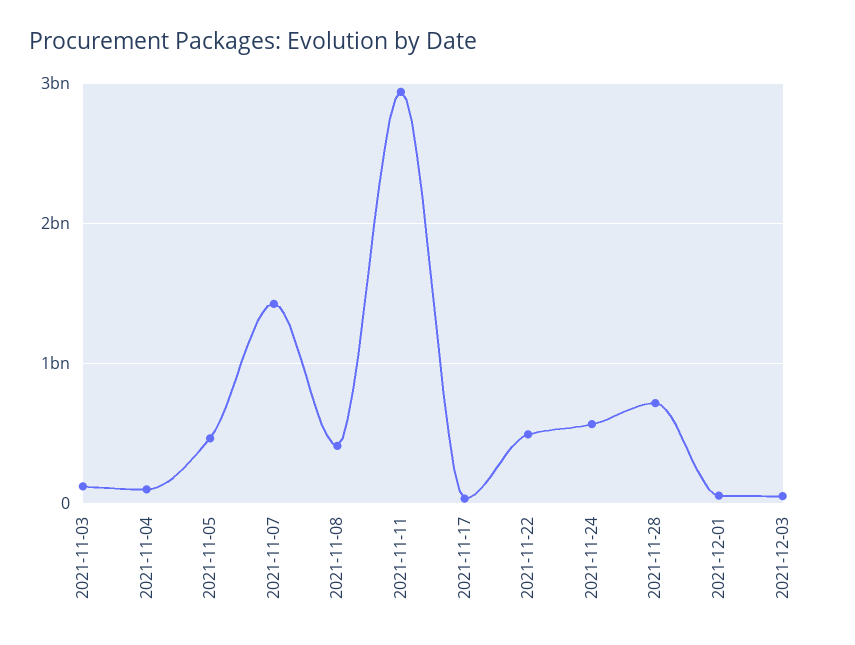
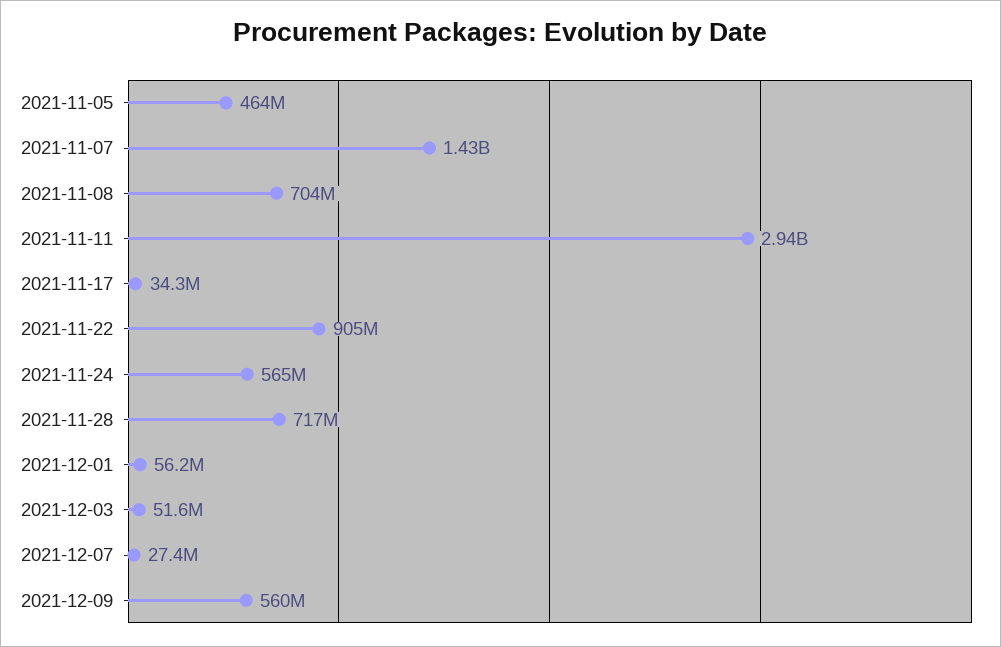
2021-11-03: 100000000 -> none
2021-11-04: 100000000 -> none
2021-11-08: 400000000 -> 704000000
2021-11-22: 500000000 -> 905000000
2021-12-07: none -> 27400000
2021-12-09: none -> 560000000

